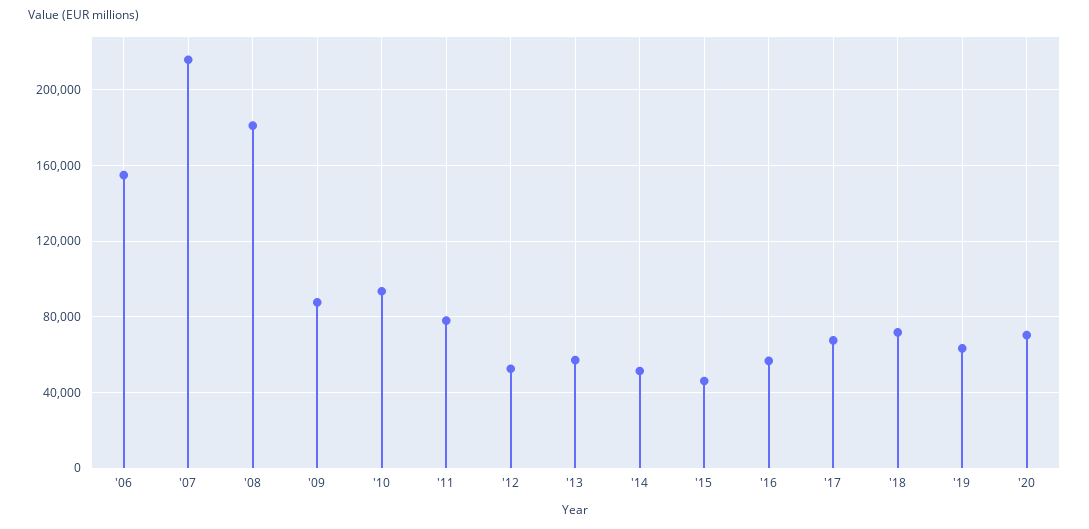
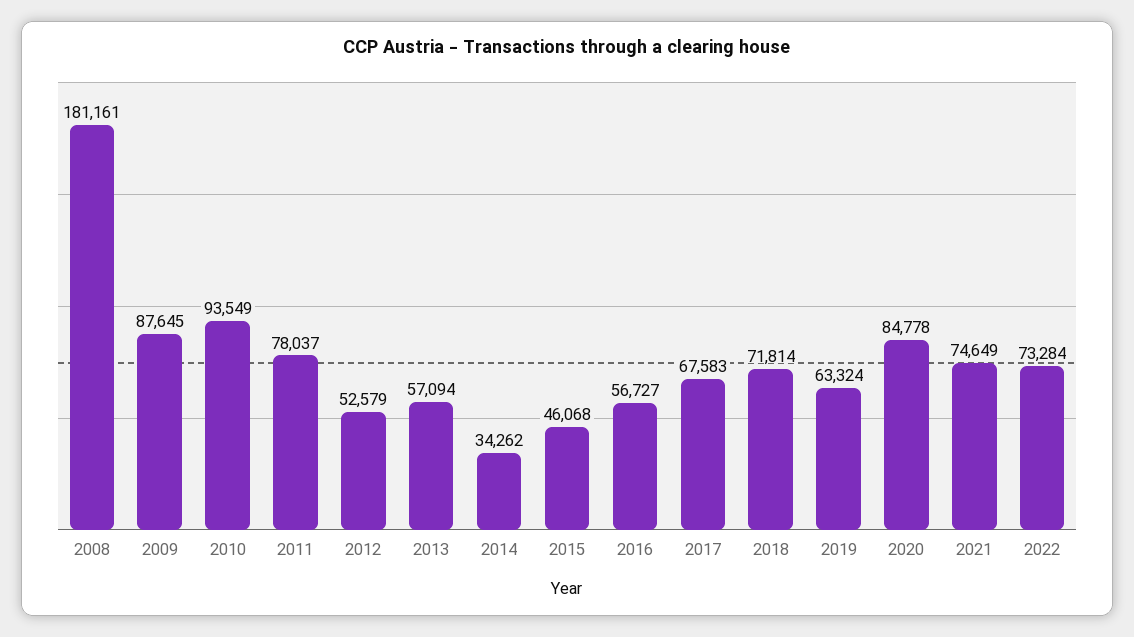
'06: 155000 -> none
'07: 215000 -> none
'14: 50000 -> 34262
'20: 70000 -> 84778
2021: none -> 74649
2022: none -> 73284

